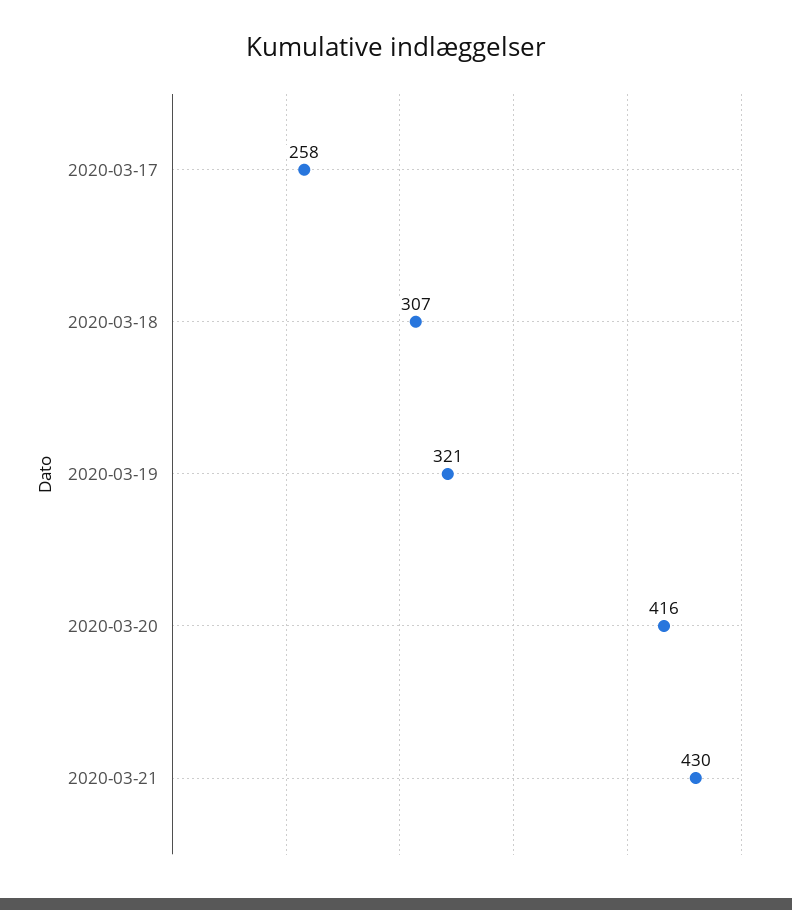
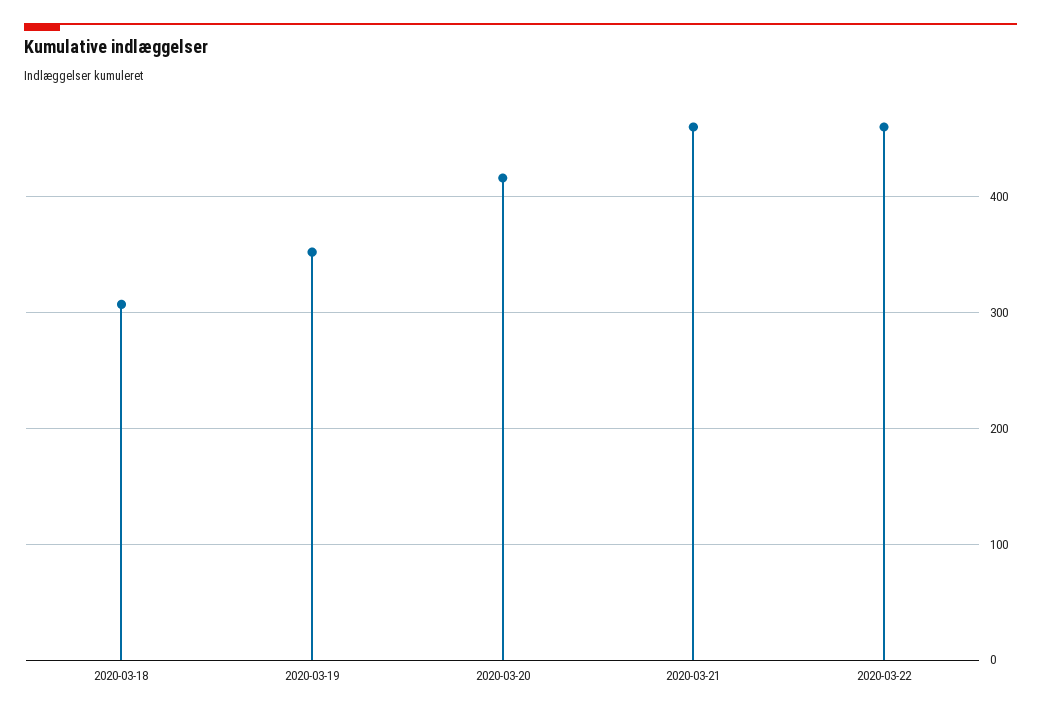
2020-03-17: 258 -> none
2020-03-19: 321 -> 350
2020-03-21: 430 -> 460
2020-03-22: none -> 460

